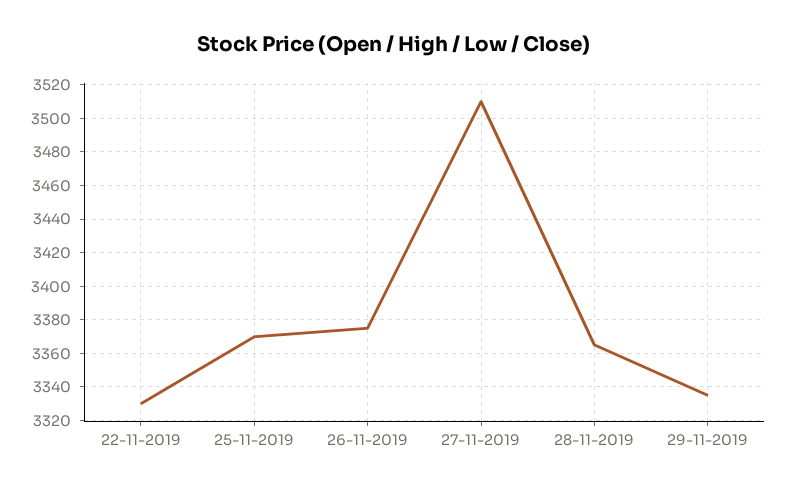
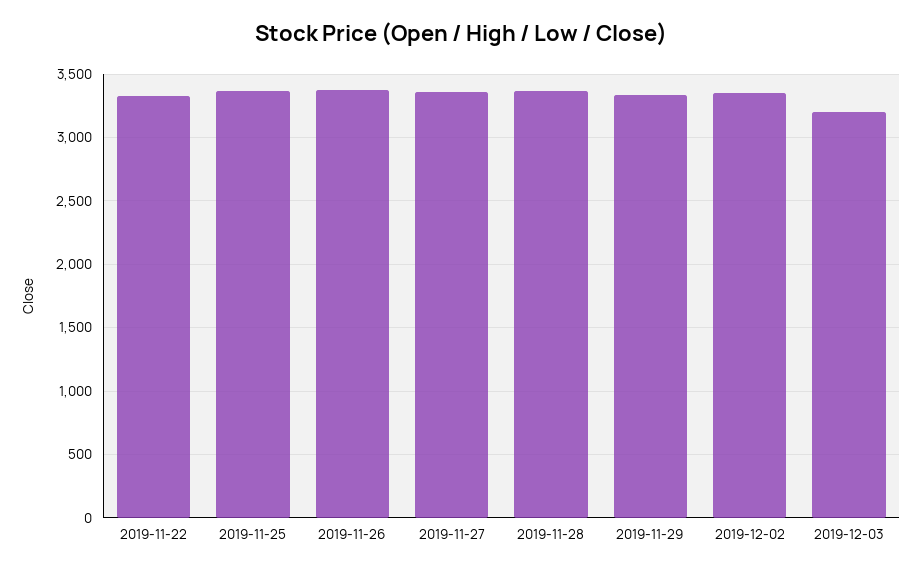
27-11-2019: 3510 -> 3350
2019-12-02: none -> 3350
2019-12-03: none -> 3200

